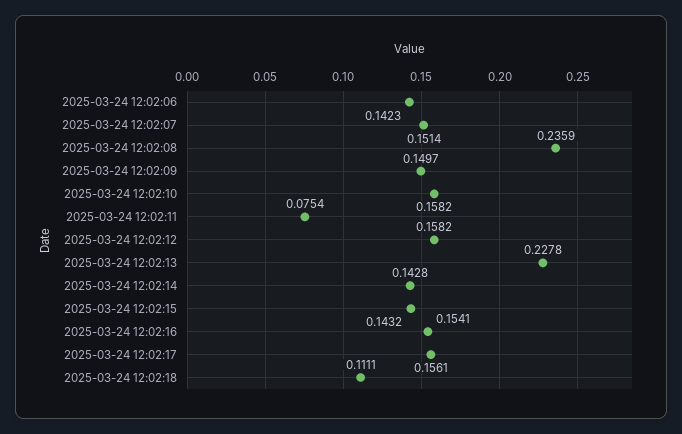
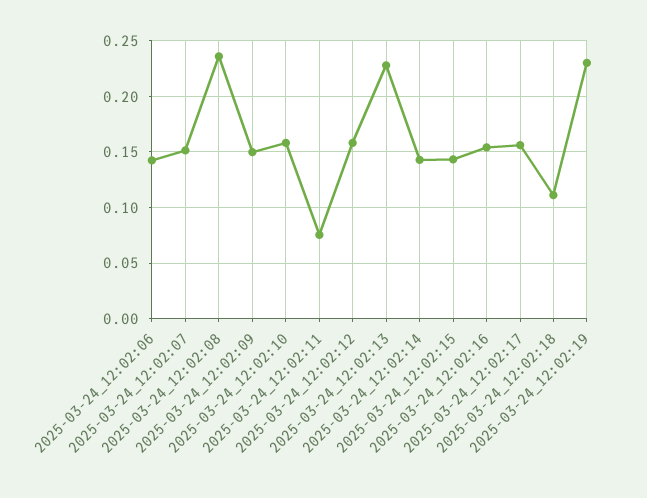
2025-03-24_12:02:19: none -> 0.23

